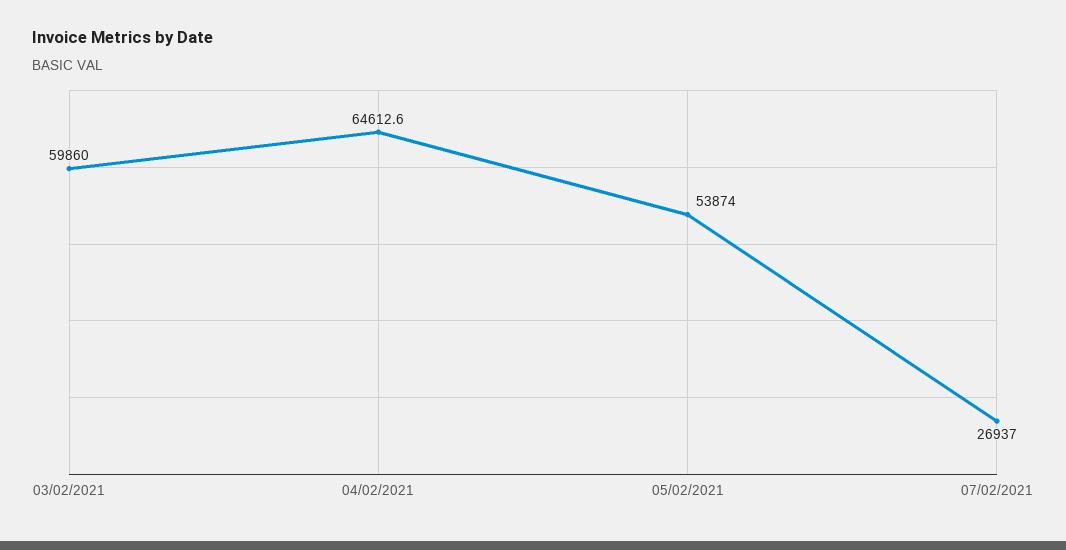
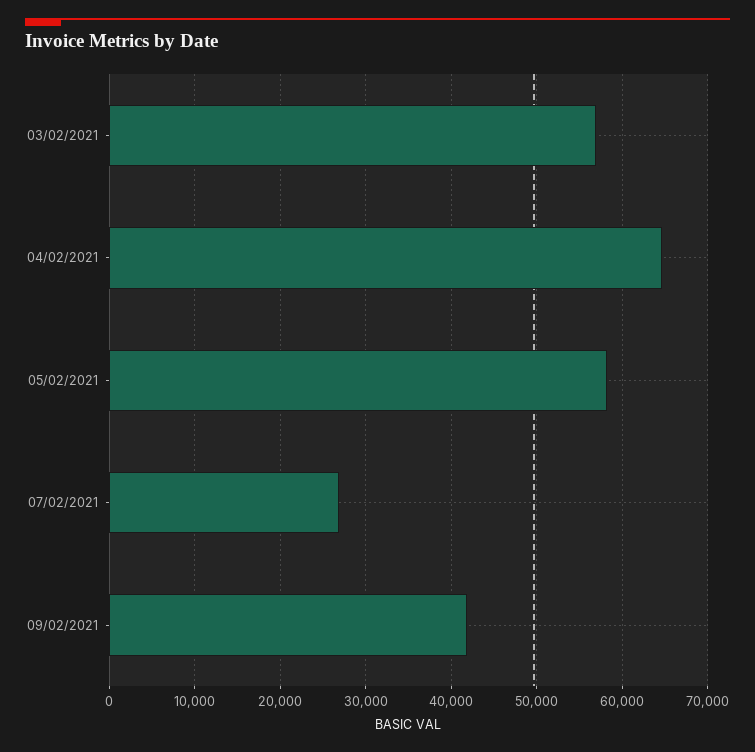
03/02/2021: 59860 -> 57000
05/02/2021: 53874 -> 58000
09/02/2021: none -> 42000

